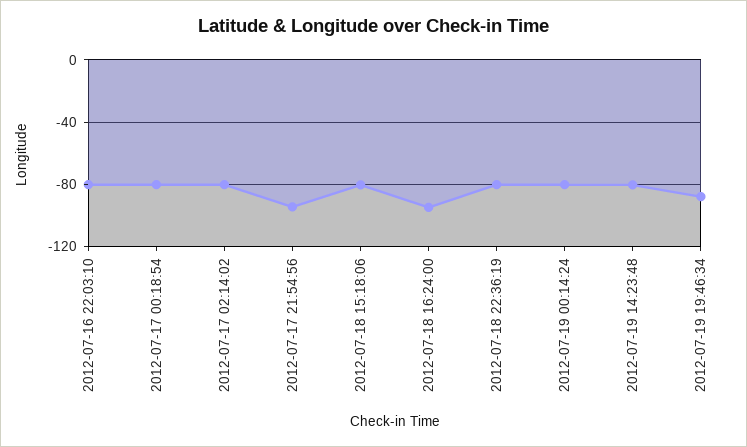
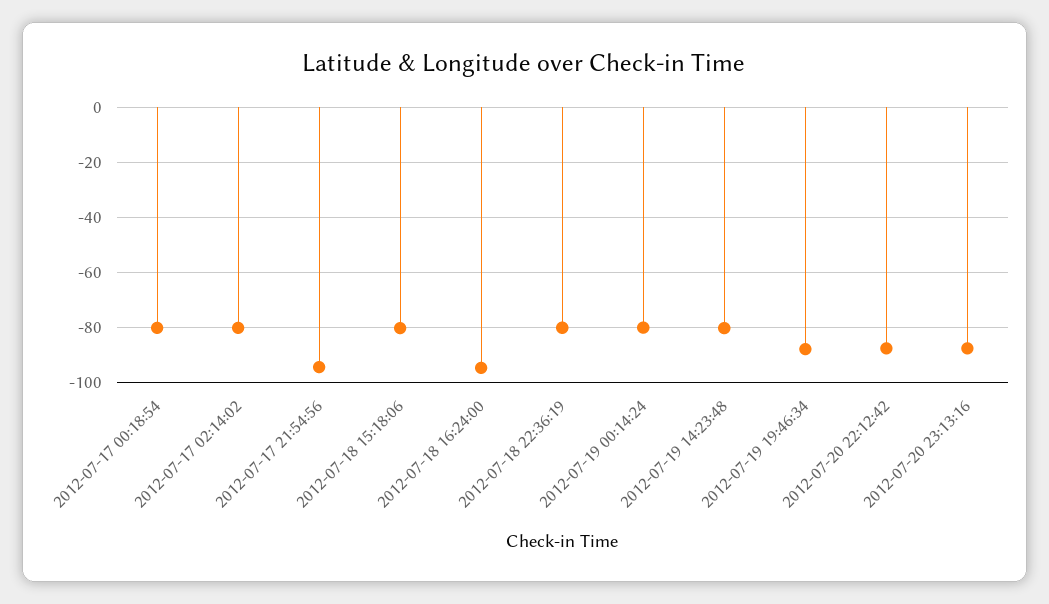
2012-07-16 22:03:10: -80 -> none
2012-07-20 22:12:42: none -> -87.5
2012-07-20 23:13:16: none -> -87.5

